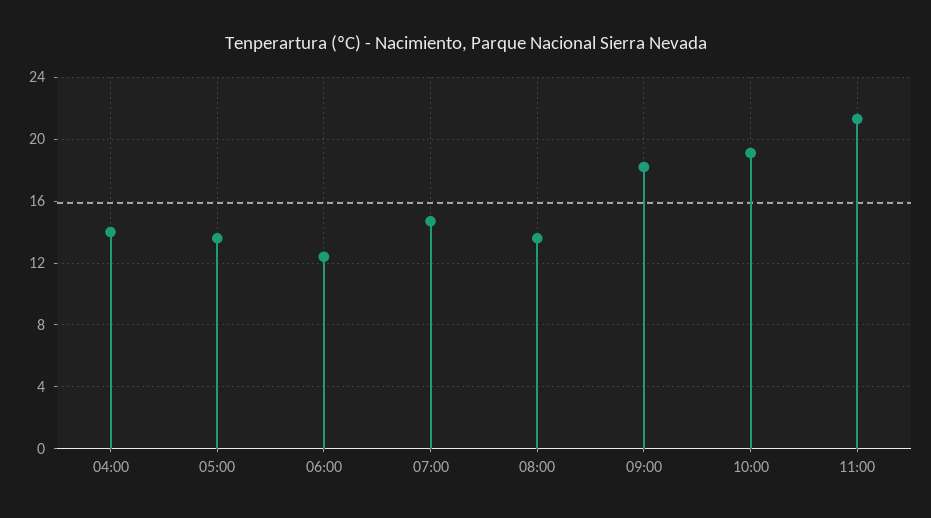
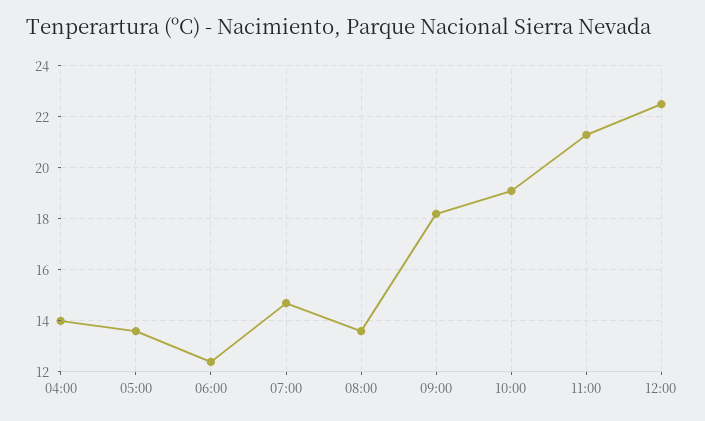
12:00: none -> 22.5

